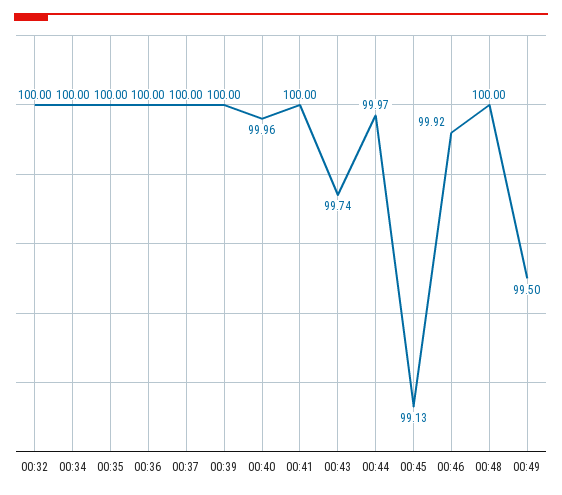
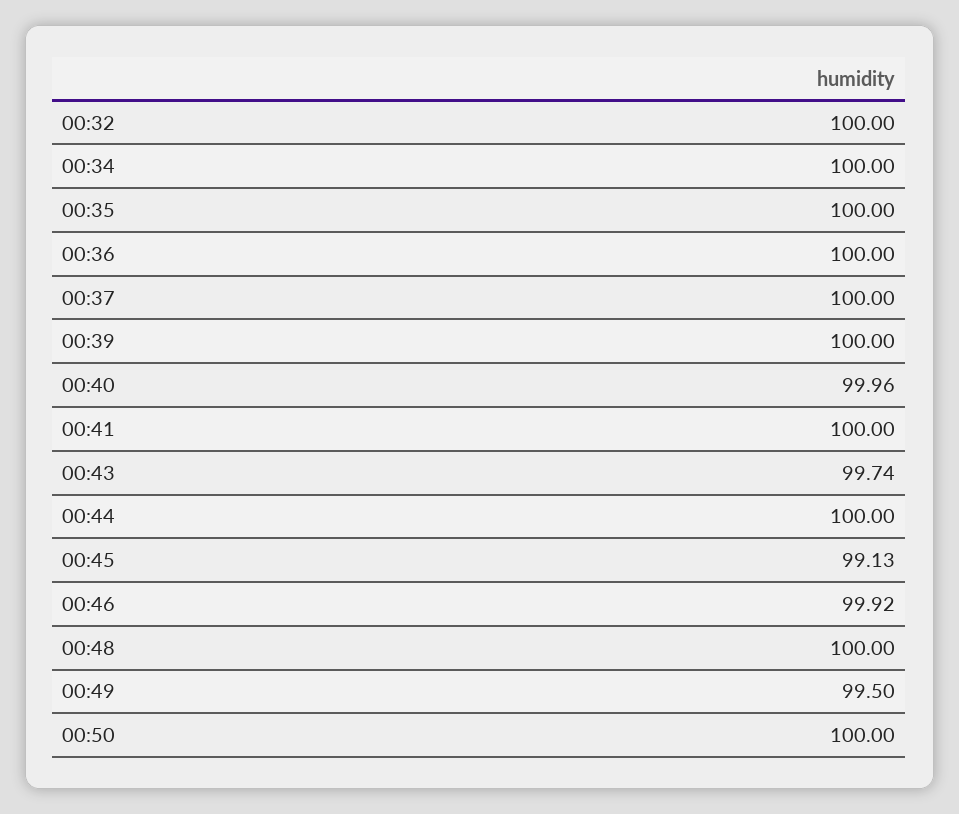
00:44: 99.97 -> 100
00:50: none -> 100

